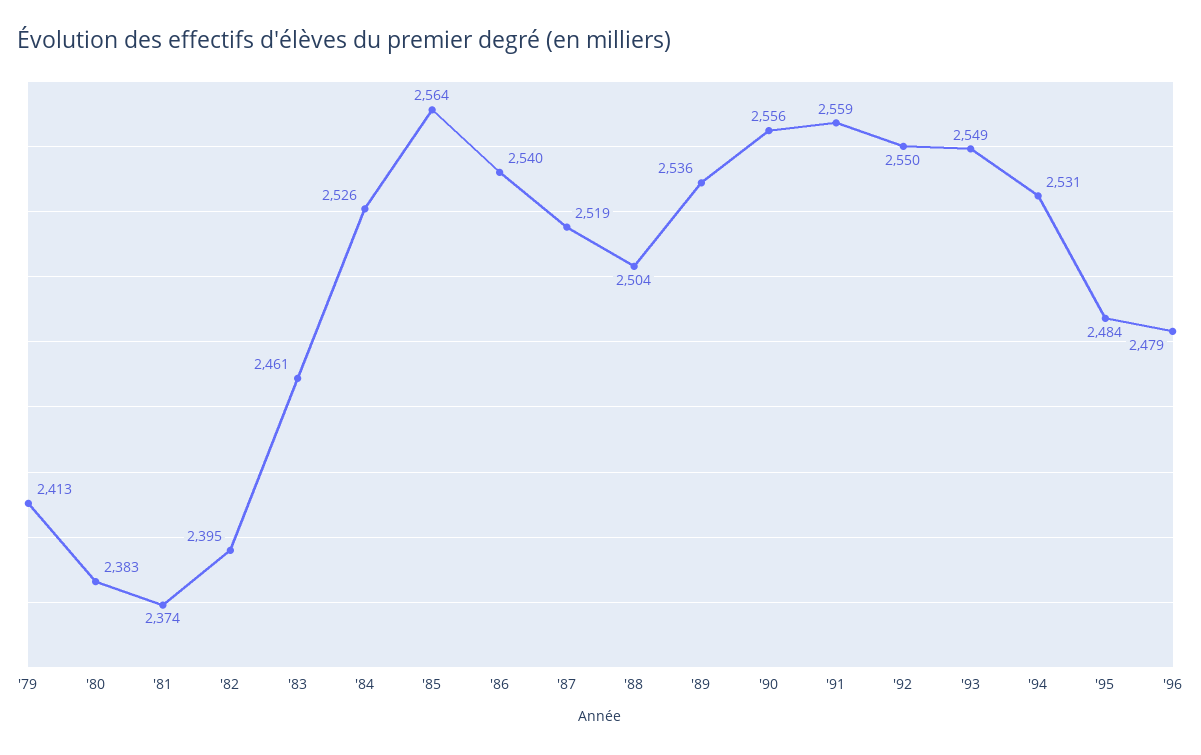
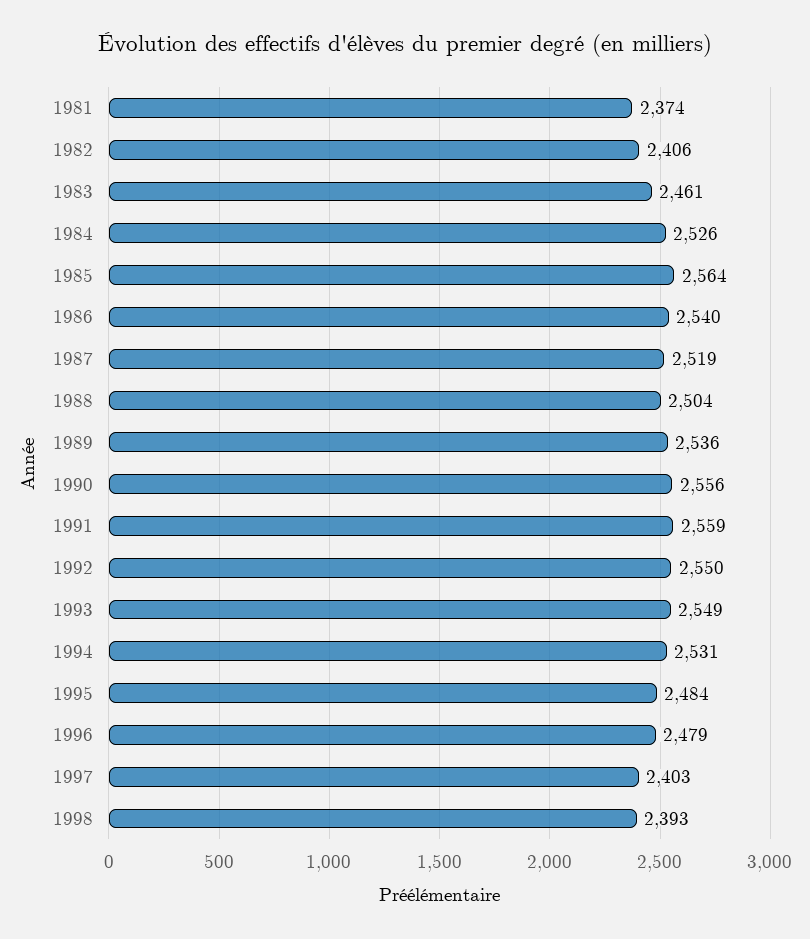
'79: 2413 -> none
'80: 2383 -> none
'82: 2395 -> 2406
1997: none -> 2403
1998: none -> 2393

